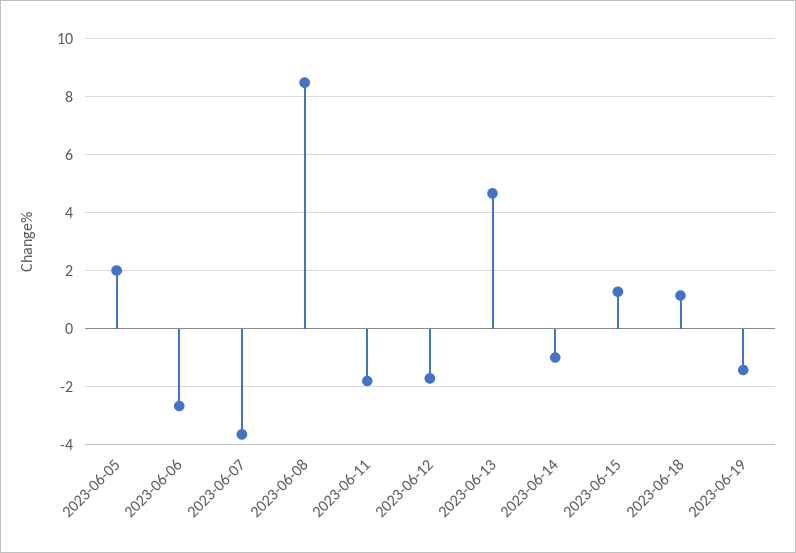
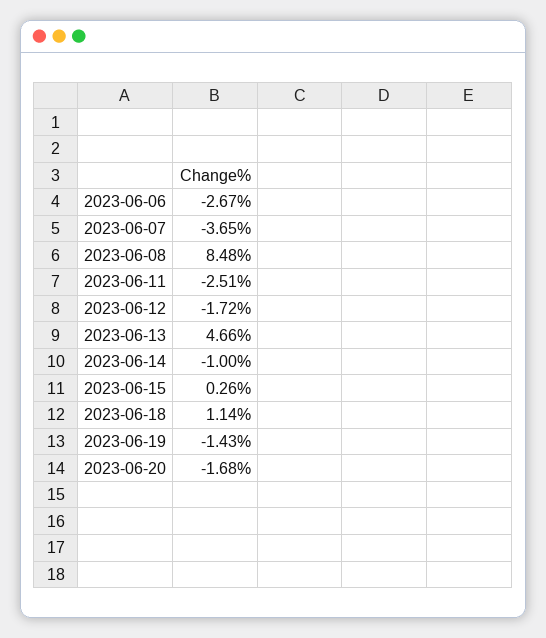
2023-06-05: 2 -> none
2023-06-11: -1.75 -> -2.51
2023-06-15: 1.25 -> 0.26
2023-06-20: none -> -1.68

